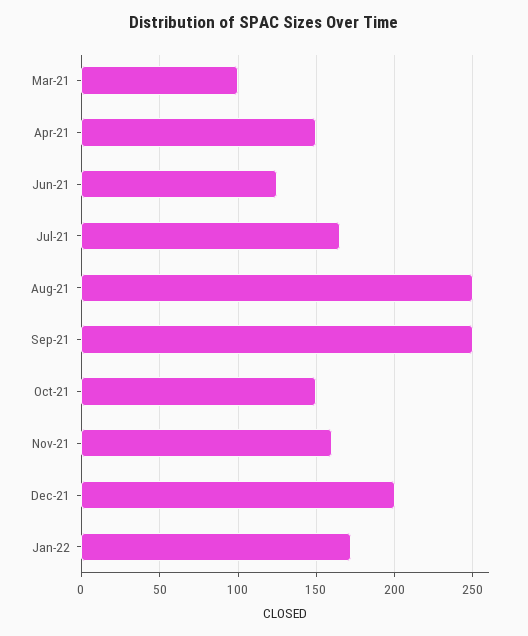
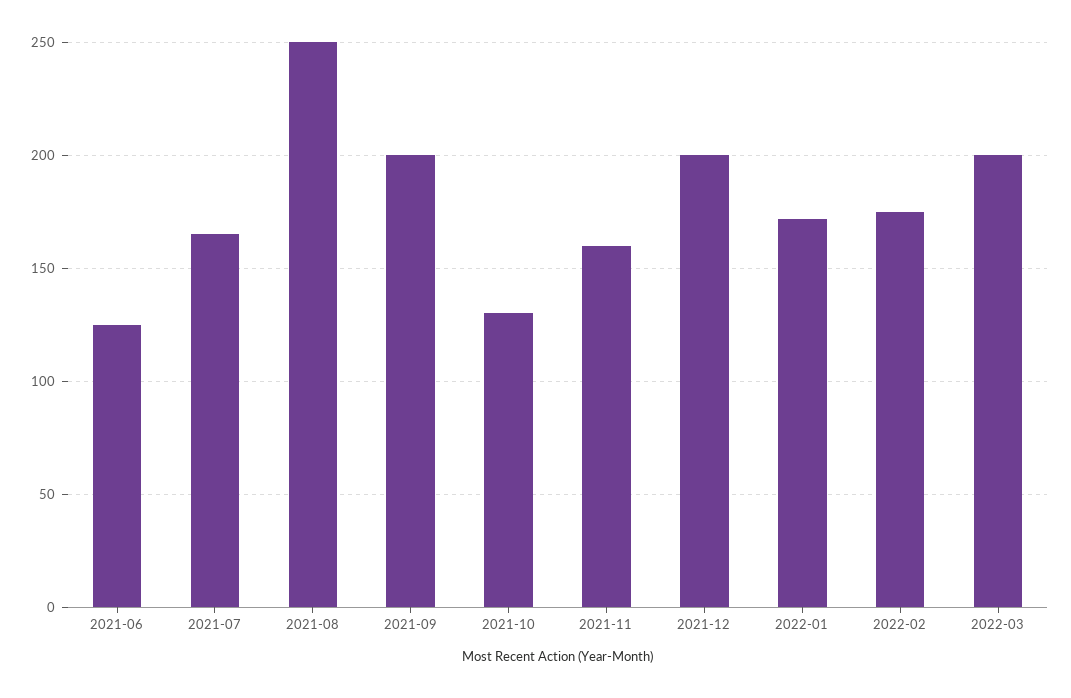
Mar-21: 100 -> none
Apr-21: 150 -> none
Sep-21: 250 -> 200
Oct-21: 150 -> 130
2022-02: none -> 175
2022-03: none -> 200

